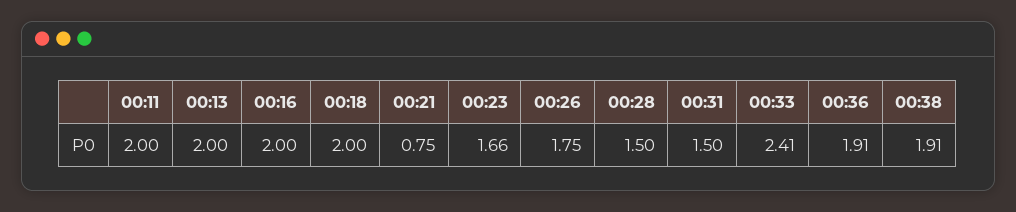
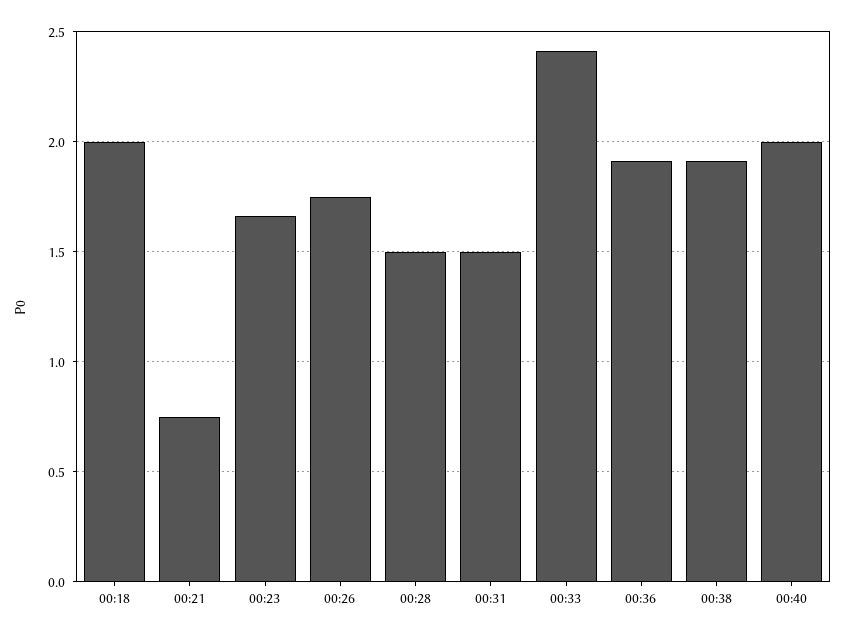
00:11: 2 -> none
00:13: 2 -> none
00:16: 2 -> none
00:40: none -> 2

